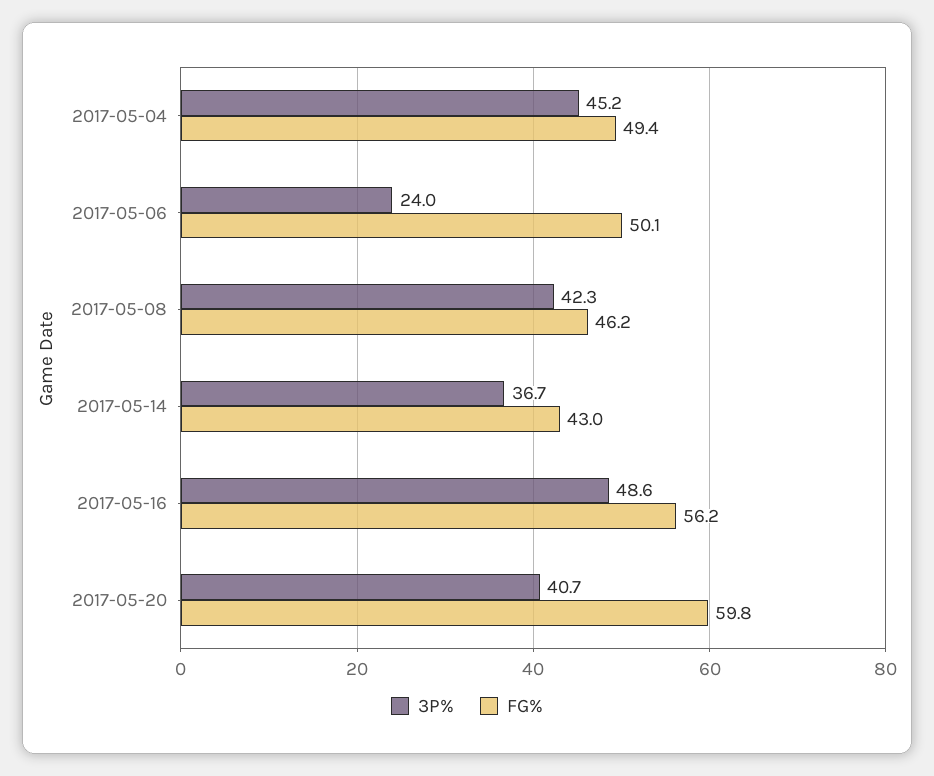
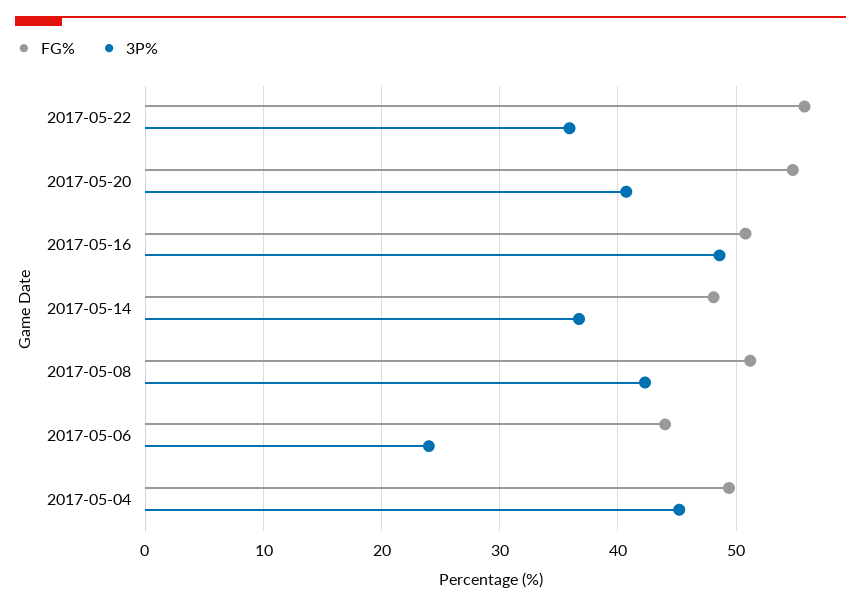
FG%, 2017-05-06: 50.1 -> 44
FG%, 2017-05-08: 46.2 -> 51
FG%, 2017-05-14: 43 -> 48
FG%, 2017-05-16: 56.2 -> 51
FG%, 2017-05-20: 59.8 -> 55
FG%, 2017-05-22: none -> 56
3P%, 2017-05-22: none -> 36

